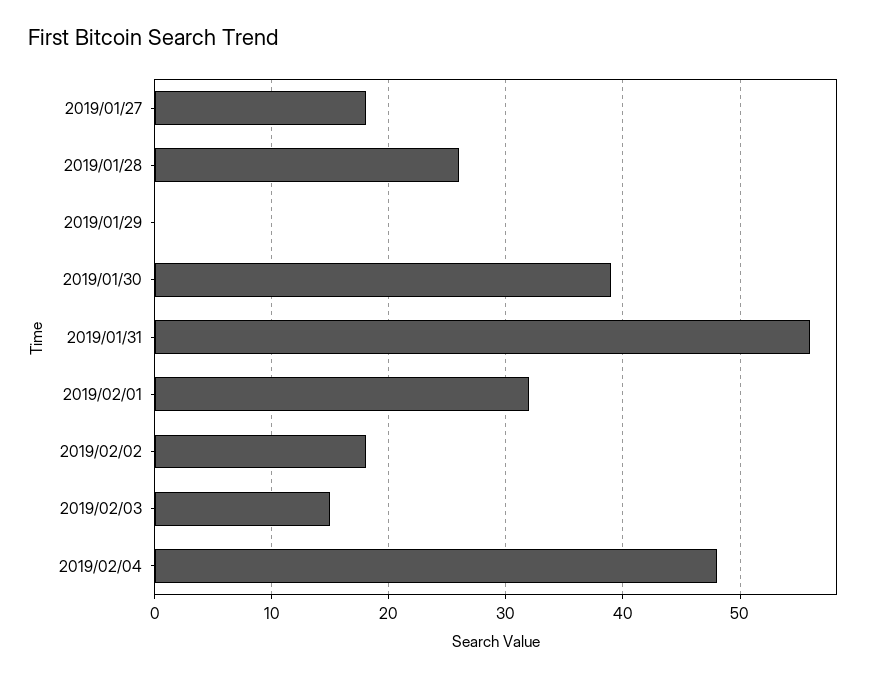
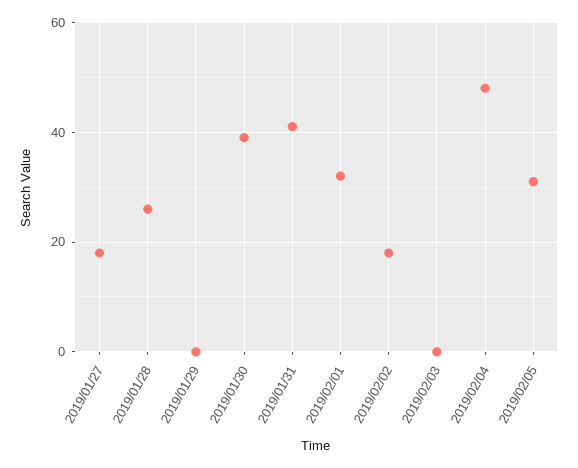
2019/01/31: 56 -> 40
2019/02/03: 15 -> 0
2019/02/05: none -> 30

